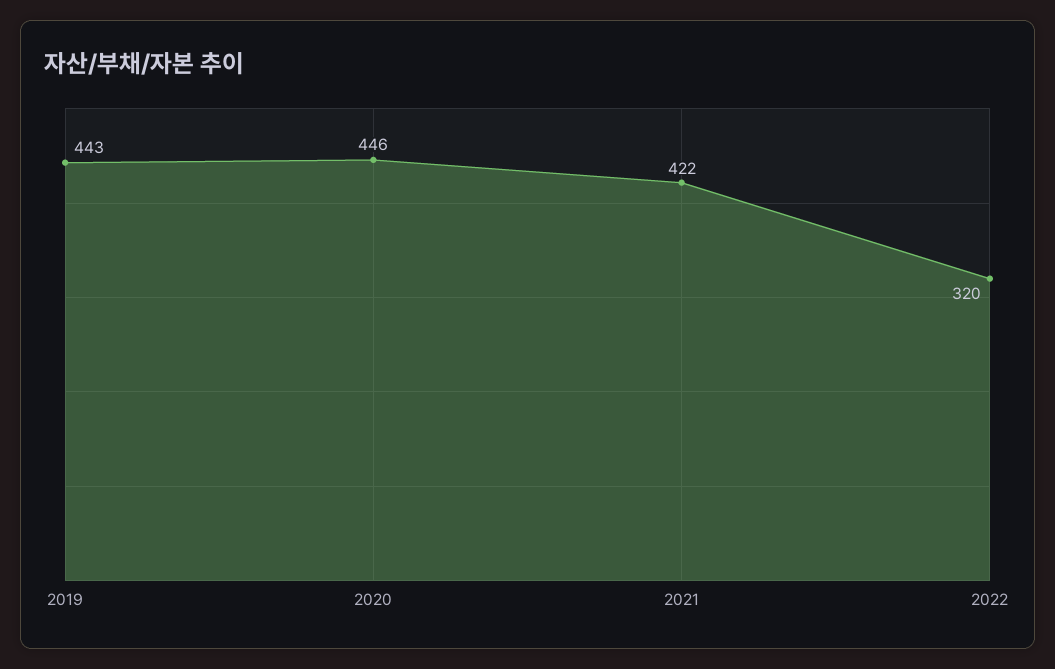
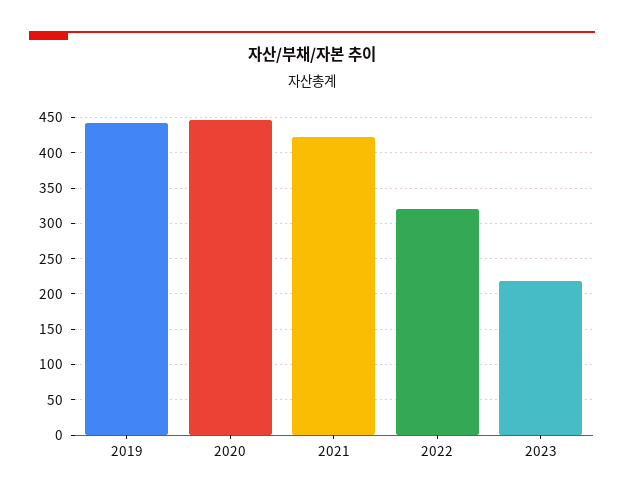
2023: none -> 220

